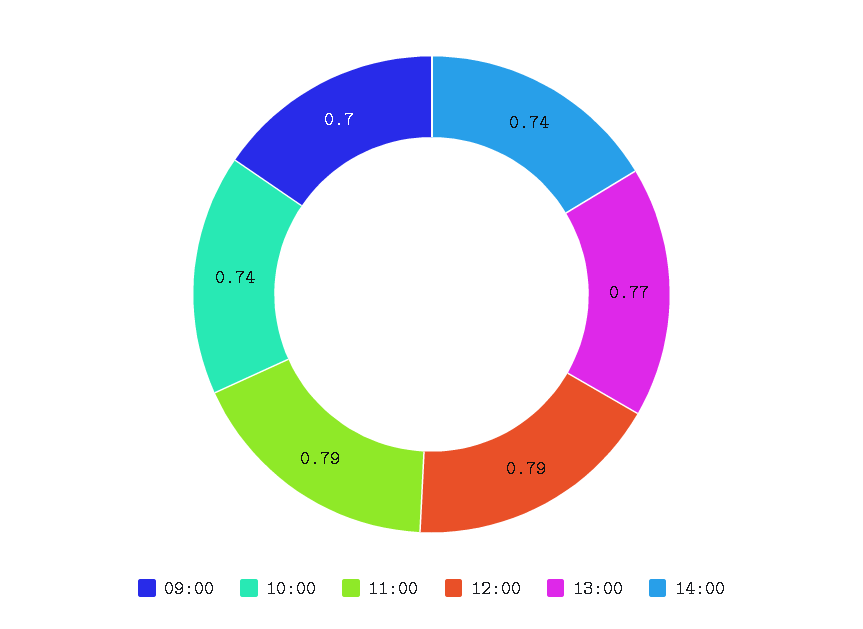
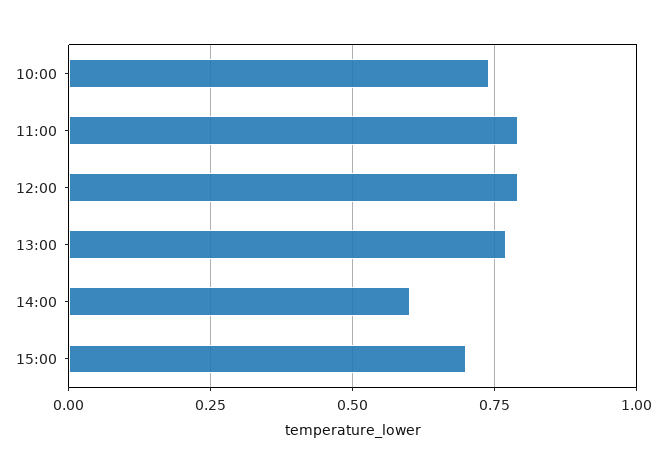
09:00: 0.7 -> none
14:00: 0.74 -> 0.6
15:00: none -> 0.7

